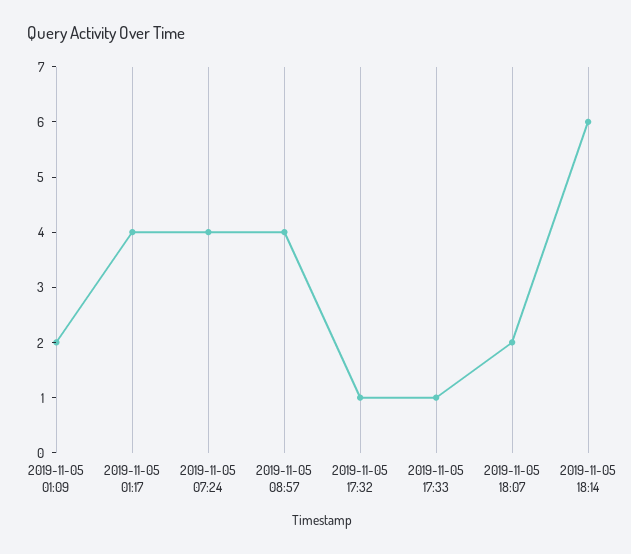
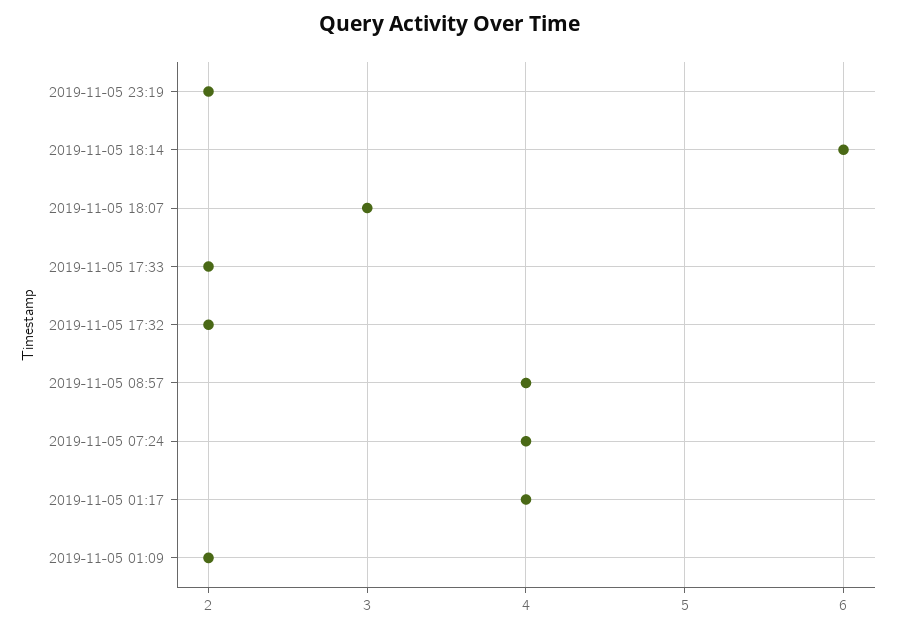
2019-11-05 17:32: 1 -> 2
2019-11-05 17:33: 1 -> 2
2019-11-05 18:07: 2 -> 3
2019-11-05 23:19: none -> 2

